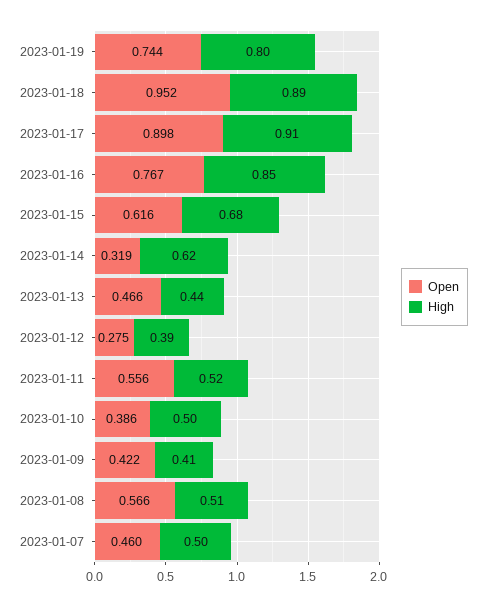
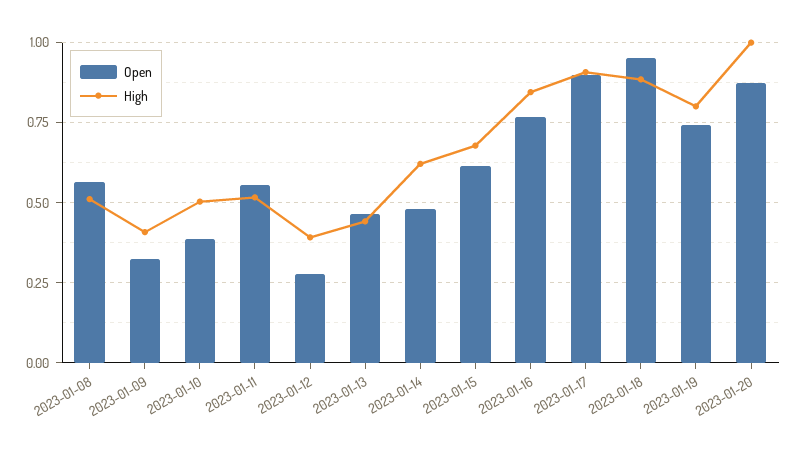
Open, 2023-01-14: 0.319 -> 0.475
Open, 2023-01-09: 0.422 -> 0.325
Open, 2023-01-07: 0.46 -> none
High, 2023-01-07: 0.5 -> none
Open, 2023-01-20: none -> 0.875
High, 2023-01-20: none -> 1

